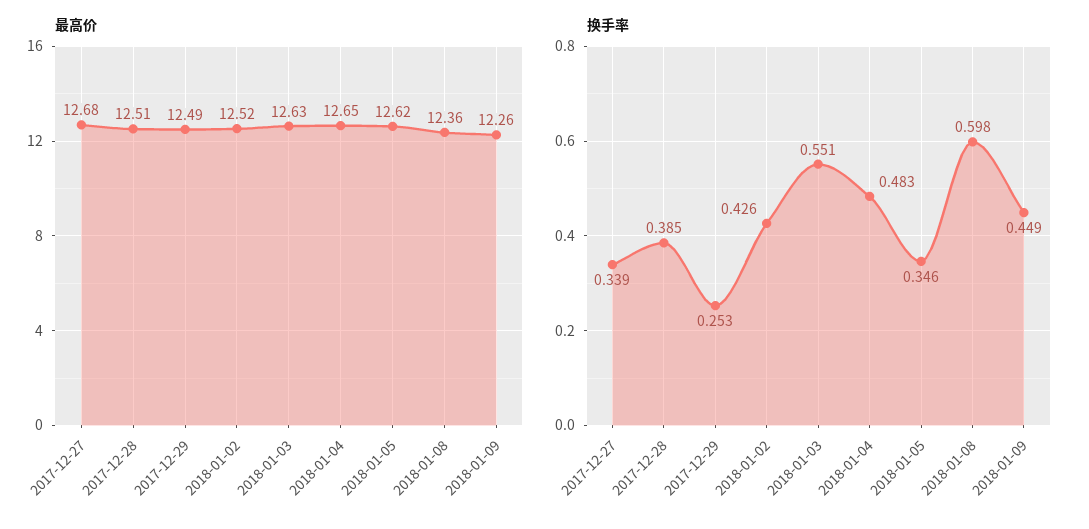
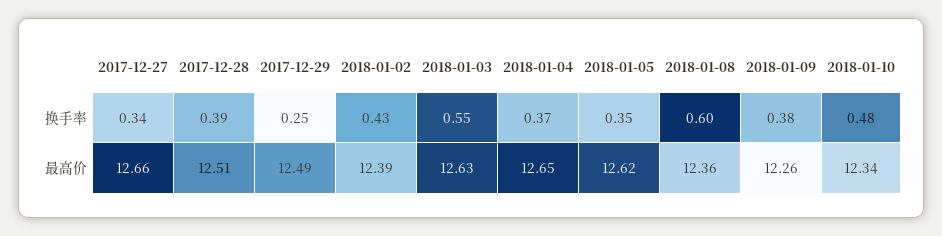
最高价, 2017-12-27: 12.68 -> 12.66
最高价, 2018-01-02: 12.52 -> 12.39
换手率, 2018-01-04: 0.483 -> 0.37
换手率, 2018-01-09: 0.449 -> 0.38
换手率, 2018-01-10: none -> 0.48
最高价, 2018-01-10: none -> 12.34

